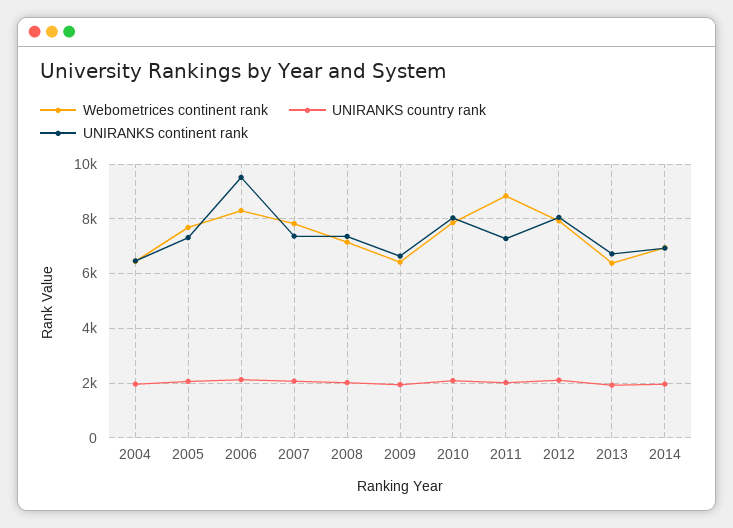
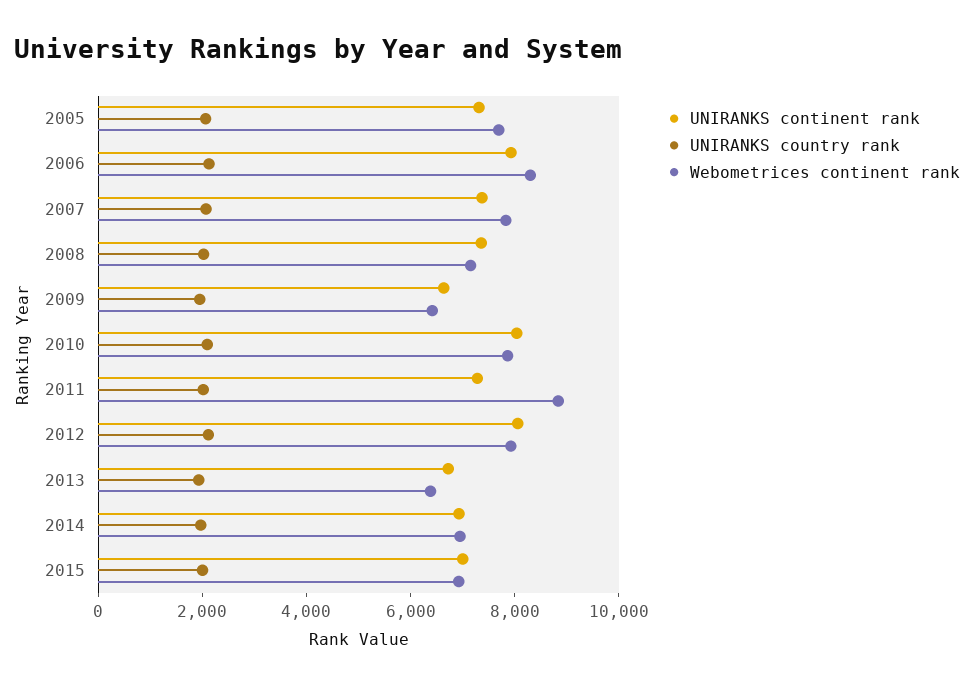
Webometrices continent rank, 2004: 6500 -> none
UNIRANKS country rank, 2004: 2000 -> none
UNIRANKS continent rank, 2004: 6500 -> none
UNIRANKS continent rank, 2006: 9500 -> 8000
UNIRANKS continent rank, 2015: none -> 7000
UNIRANKS country rank, 2015: none -> 2000
Webometrices continent rank, 2015: none -> 7000

